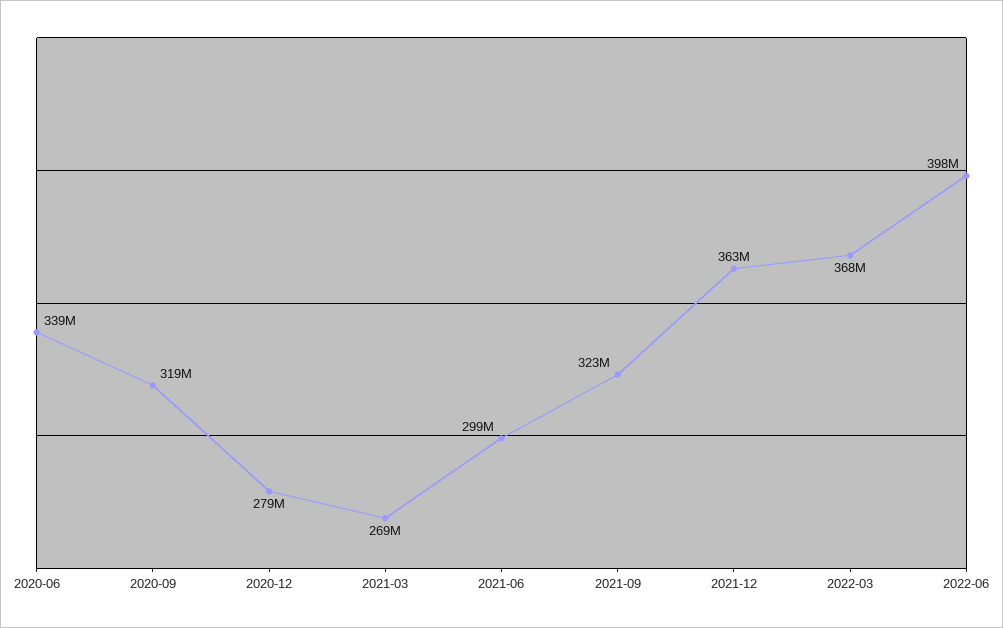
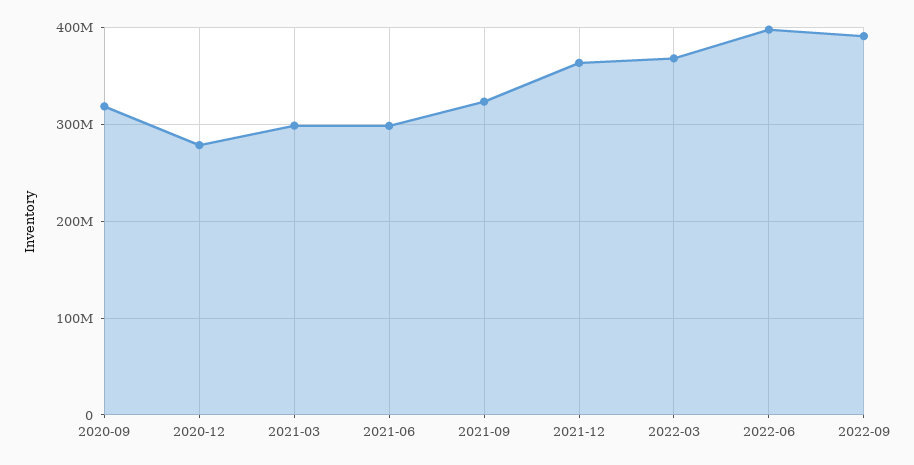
2020-06: 339000000 -> none
2021-03: 269000000 -> 300000000
2022-09: none -> 390000000

